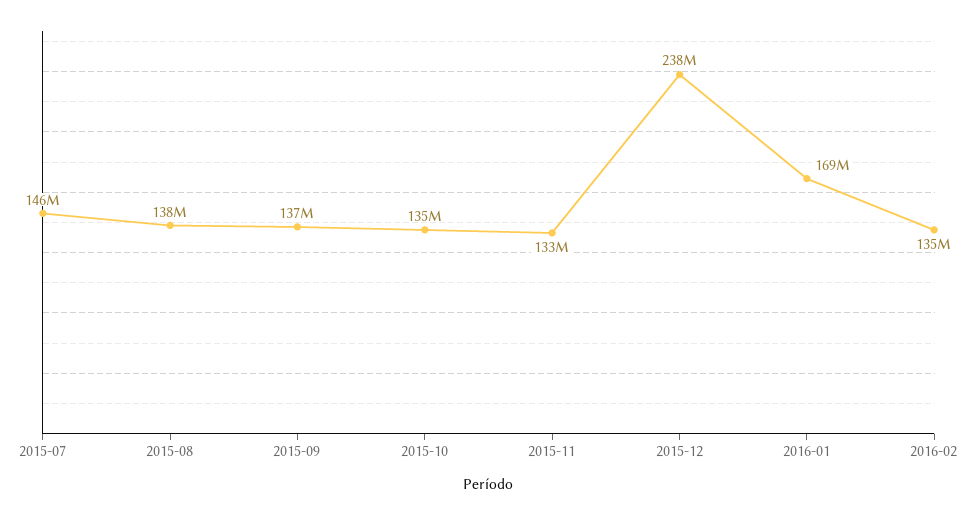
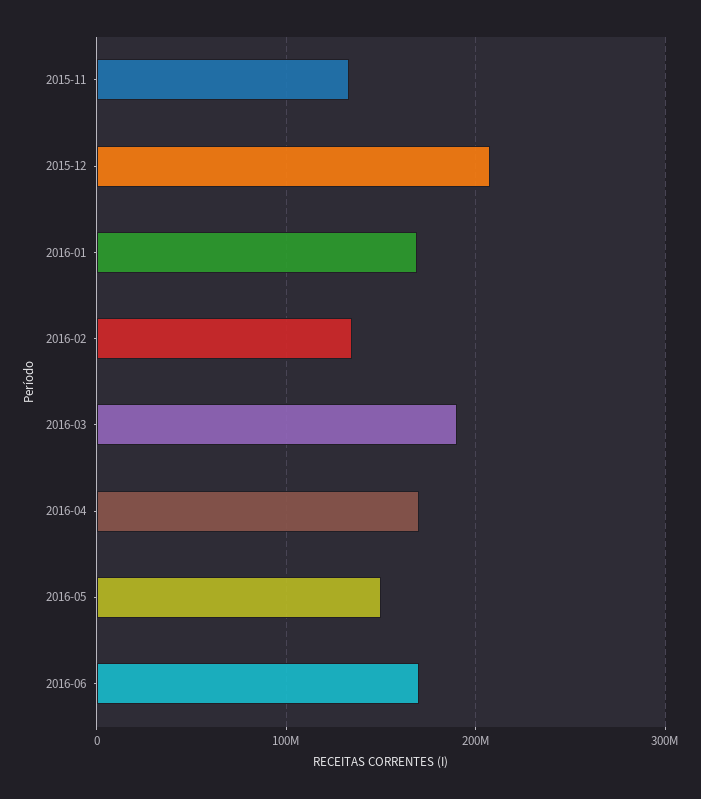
2015-07: 146000000 -> none
2015-08: 138000000 -> none
2015-09: 137000000 -> none
2015-10: 135000000 -> none
2015-12: 238000000 -> 210000000
2016-03: none -> 190000000
2016-04: none -> 170000000
2016-05: none -> 150000000
2016-06: none -> 170000000

